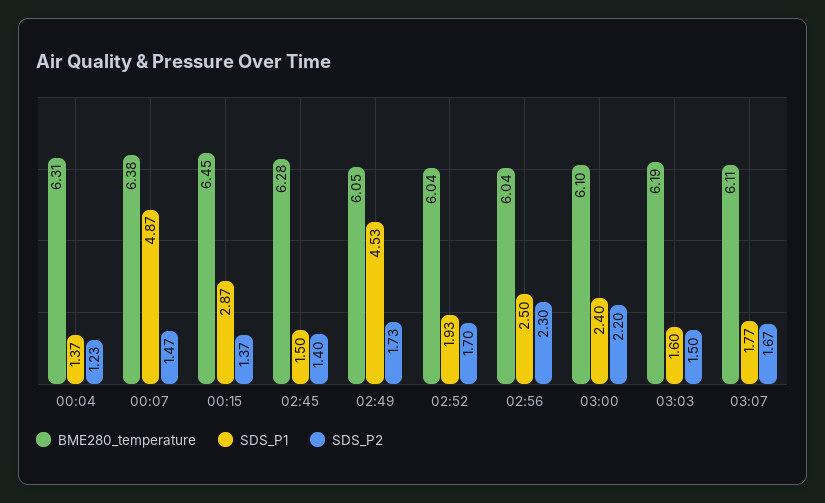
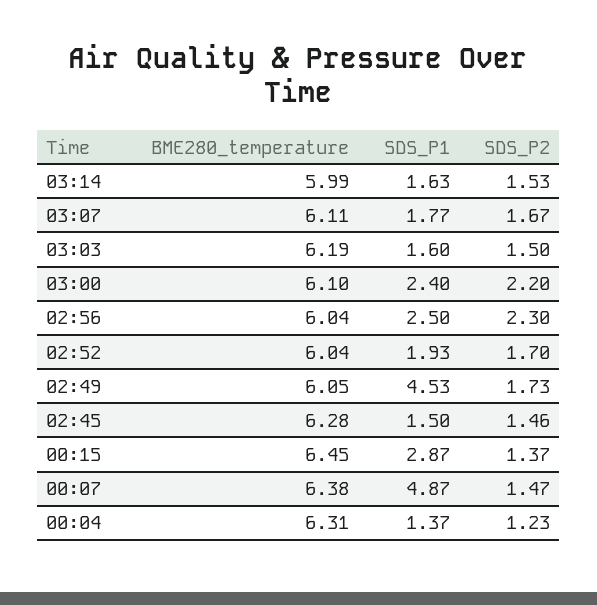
SDS_P2, 02:45: 1.4 -> 1.46
BME280_temperature, 03:14: none -> 5.99
SDS_P1, 03:14: none -> 1.63
SDS_P2, 03:14: none -> 1.53

